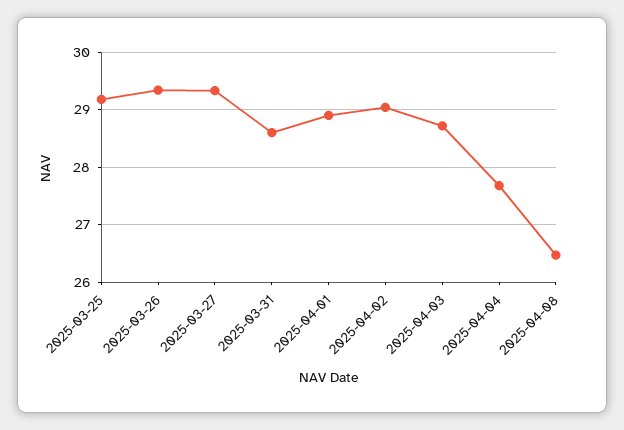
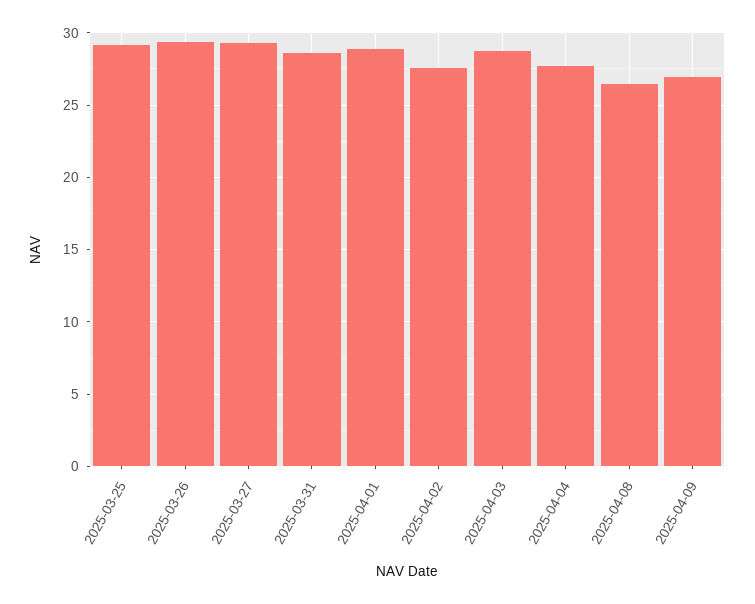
2025-04-02: 29 -> 27.5
2025-04-09: none -> 27

